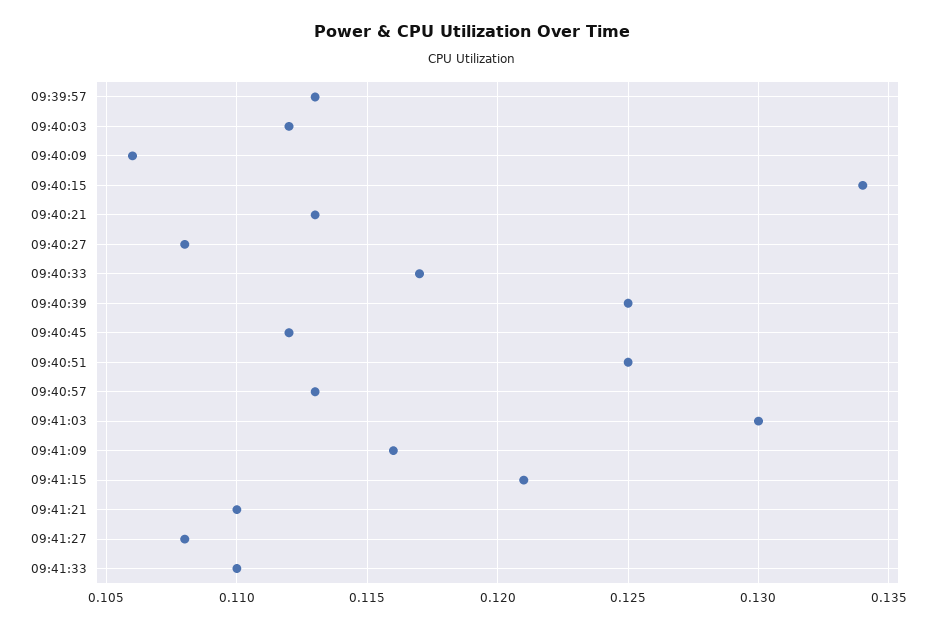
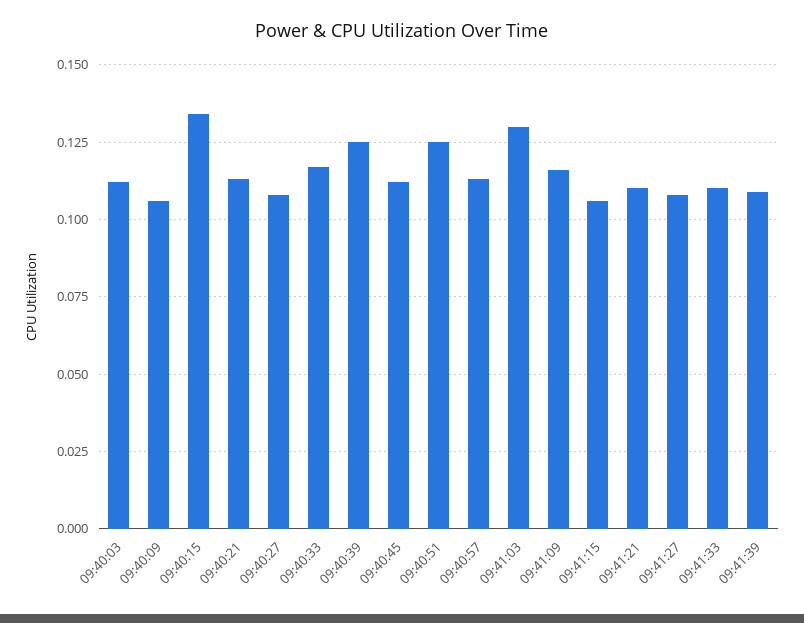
09:39:57: 0.113 -> none
09:41:15: 0.121 -> 0.105
09:41:39: none -> 0.11

